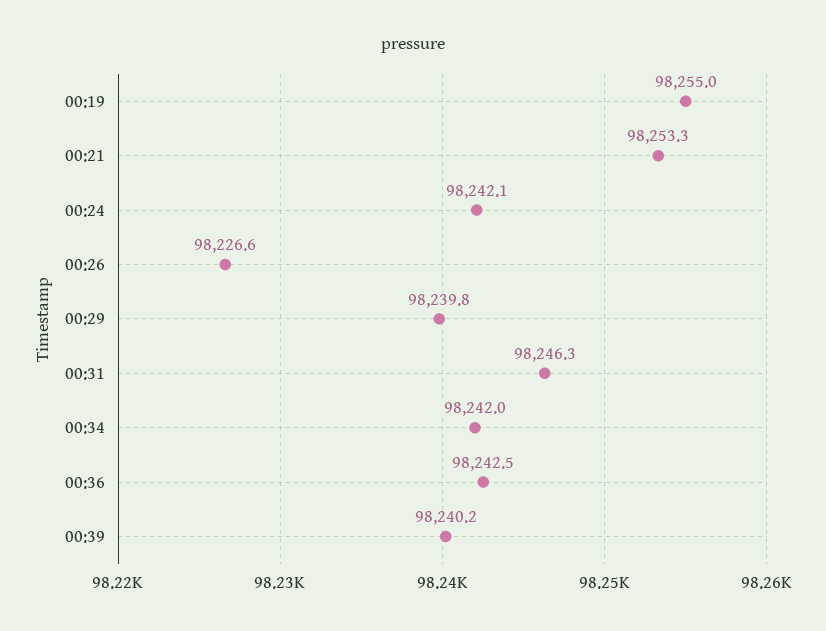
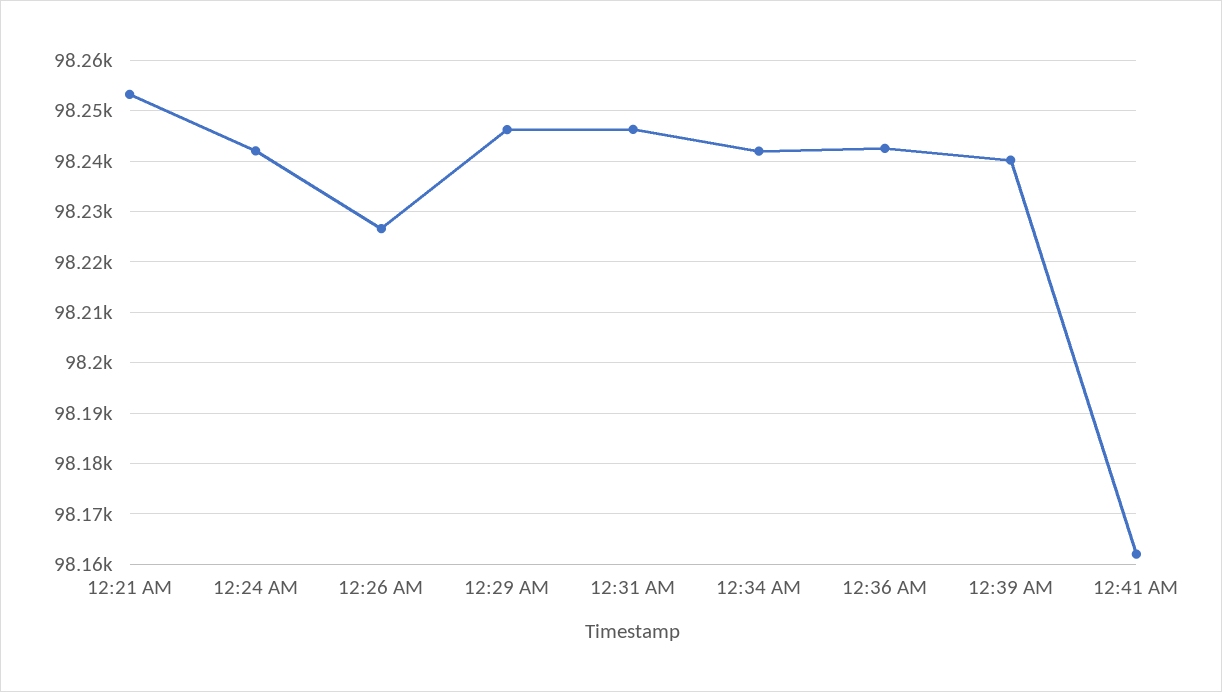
00:19: 98255 -> none
00:29: 98239.8 -> 98246
12:41 AM: none -> 98162

